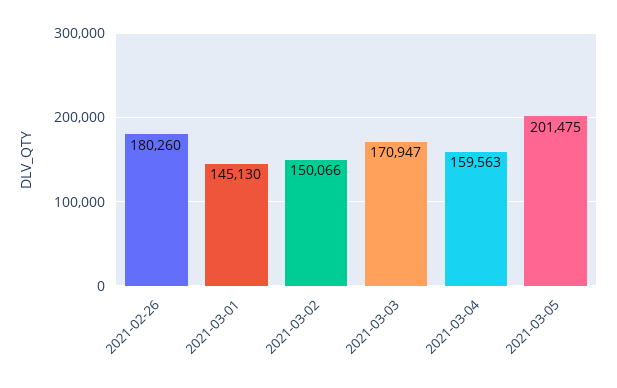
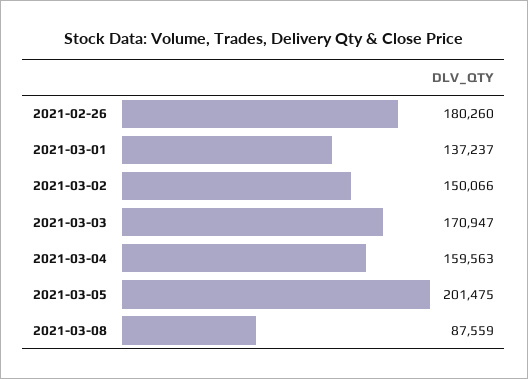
2021-03-01: 145130 -> 137237
2021-03-08: none -> 87559

